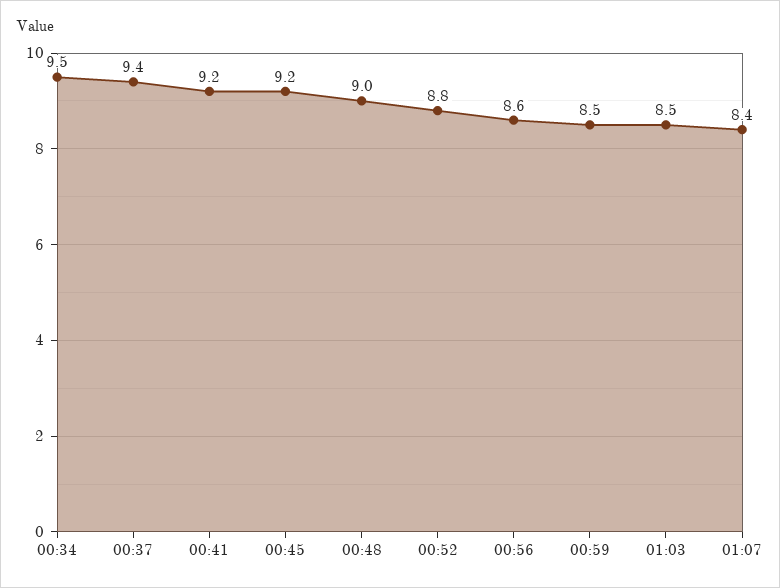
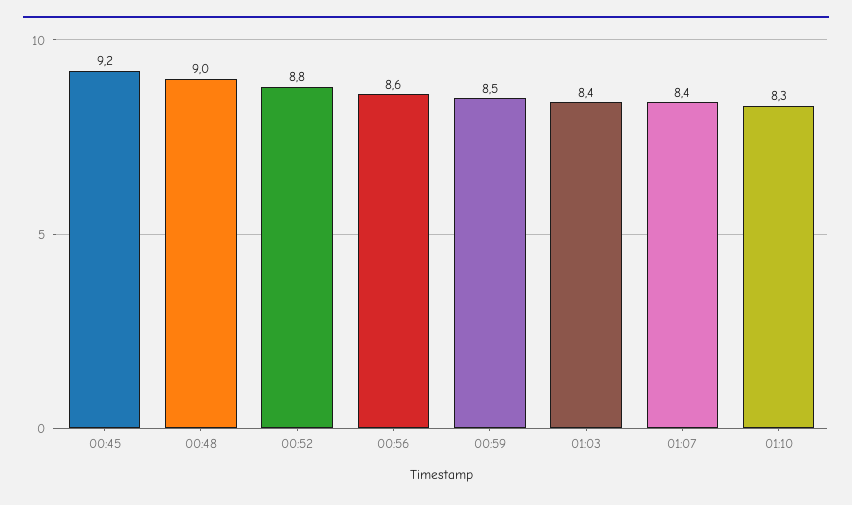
00:34: 9.5 -> none
00:37: 9.4 -> none
00:41: 9.2 -> none
01:03: 8.5 -> 8.4
01:10: none -> 8.3

